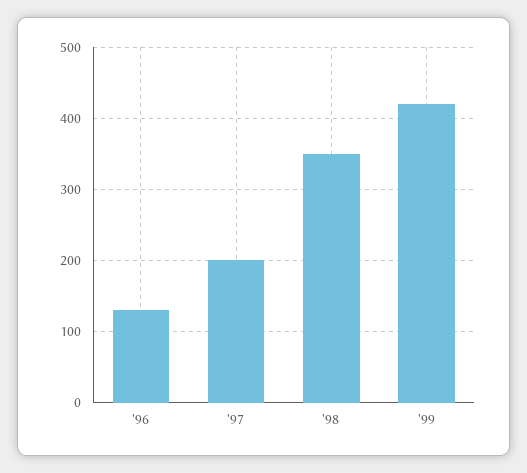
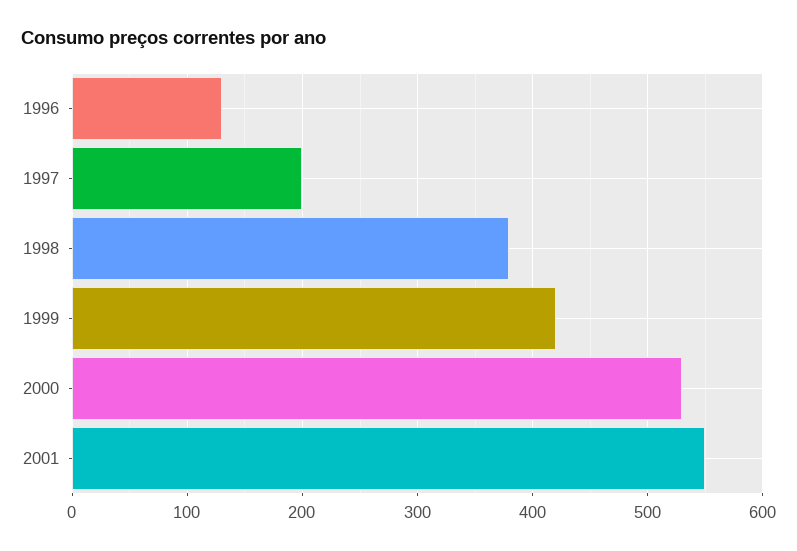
'98: 350 -> 380
2000: none -> 530
2001: none -> 550

